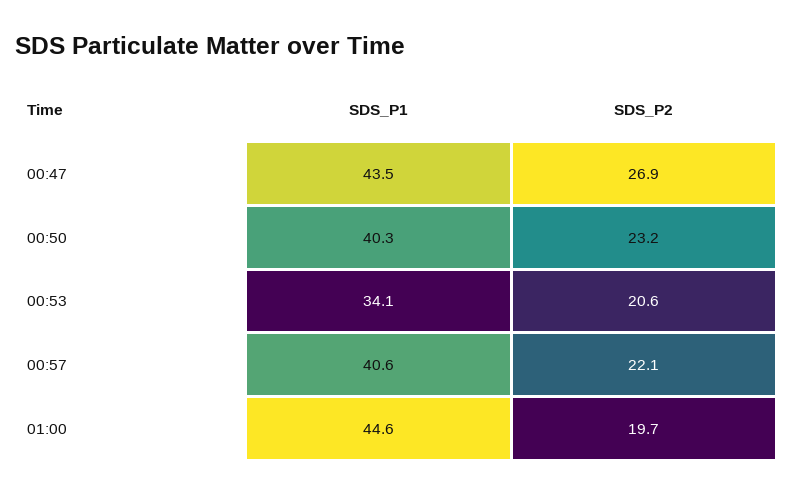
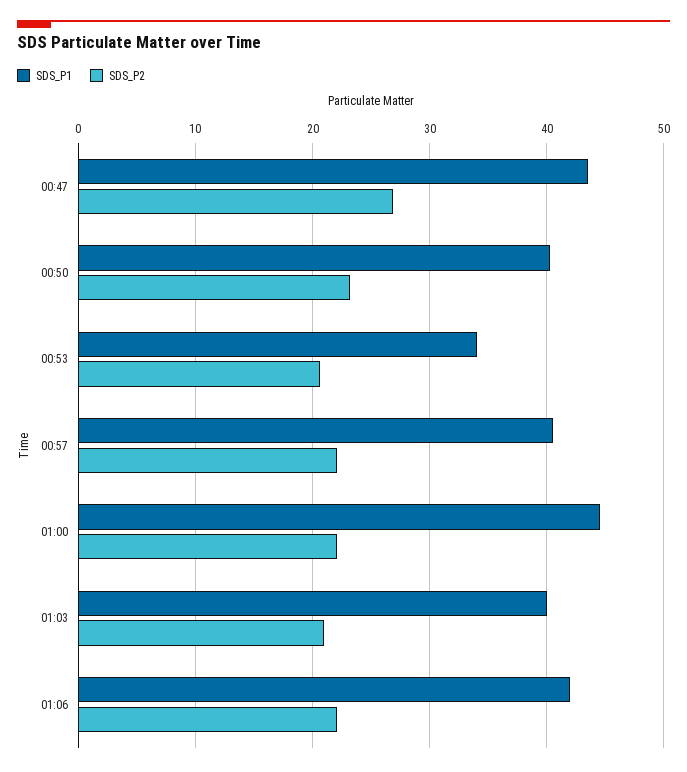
SDS_P2, 01:00: 19.7 -> 22
SDS_P1, 01:03: none -> 40
SDS_P2, 01:03: none -> 21
SDS_P1, 01:06: none -> 42
SDS_P2, 01:06: none -> 22

